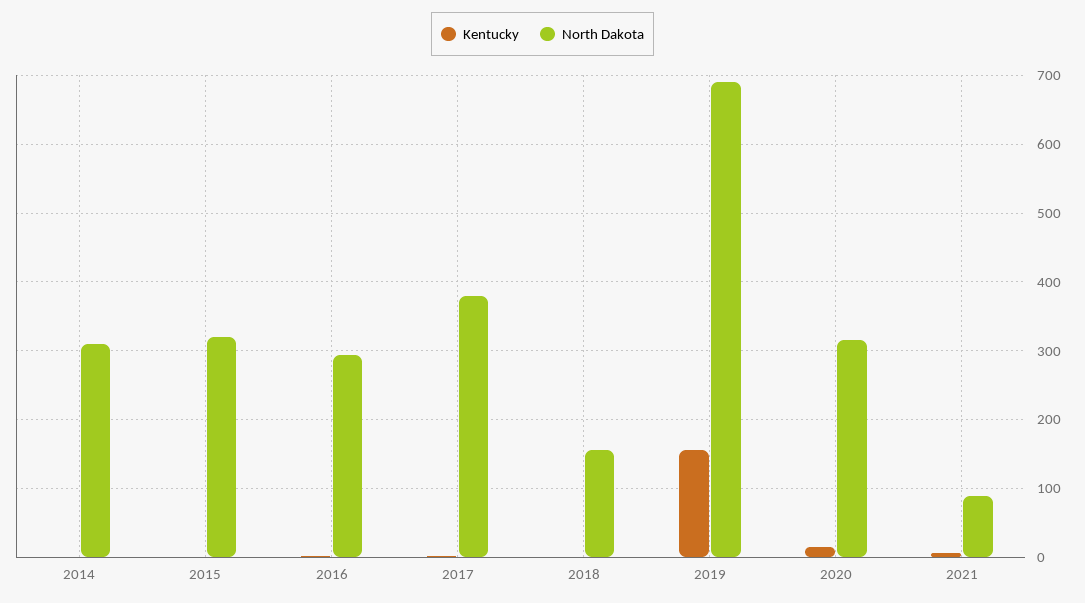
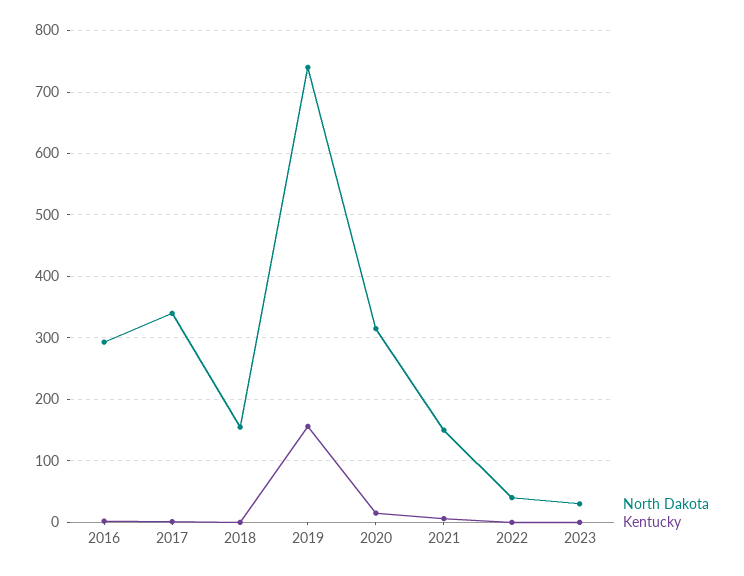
Kentucky, 2014: 0 -> none
North Dakota, 2014: 310 -> none
Kentucky, 2015: 0 -> none
North Dakota, 2015: 320 -> none
North Dakota, 2017: 380 -> 340
North Dakota, 2019: 690 -> 740
North Dakota, 2021: 90 -> 150
North Dakota, 2022: none -> 40
Kentucky, 2022: none -> 0
North Dakota, 2023: none -> 30
Kentucky, 2023: none -> 0

